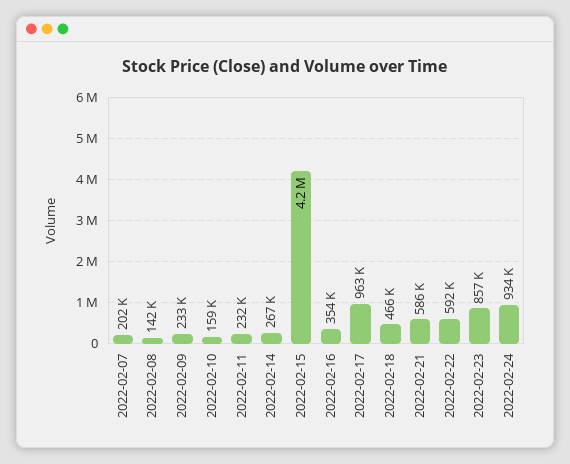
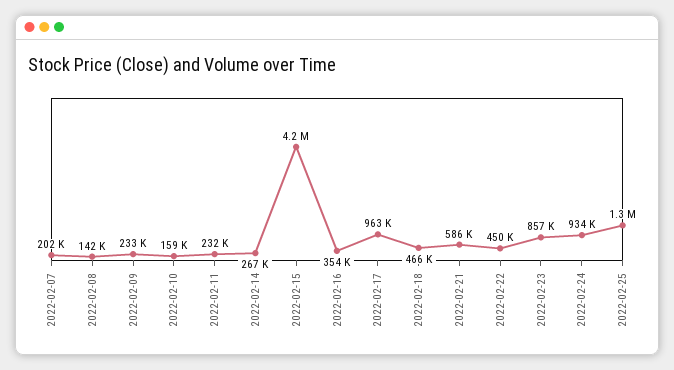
2022-02-22: 592000 -> 450000
2022-02-25: none -> 1300000

